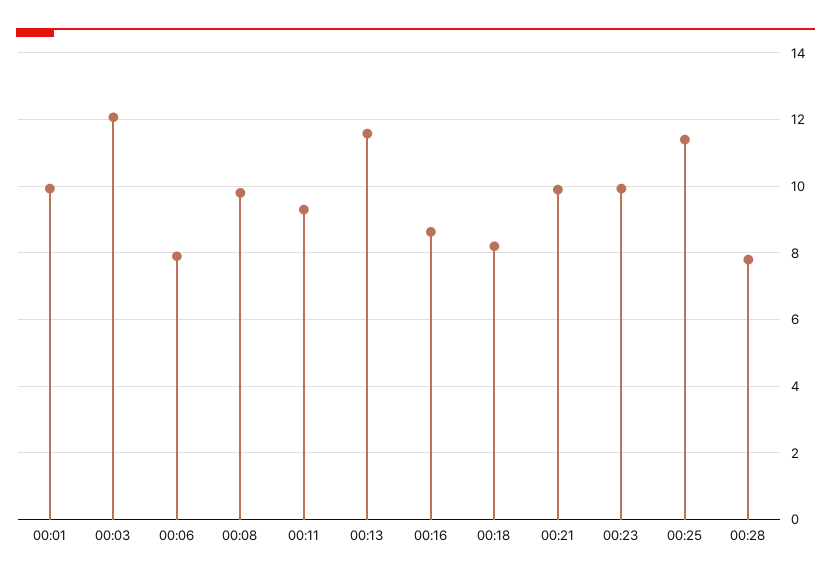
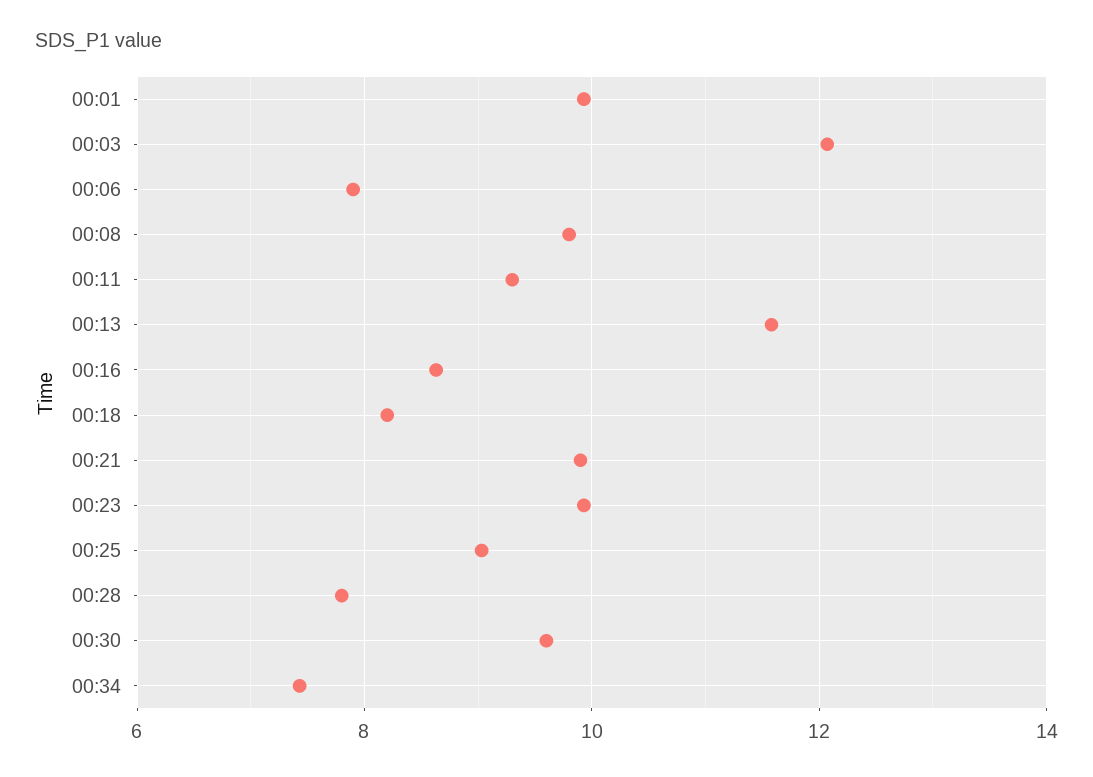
00:25: 11.4 -> 9
00:30: none -> 9.6
00:34: none -> 7.4

